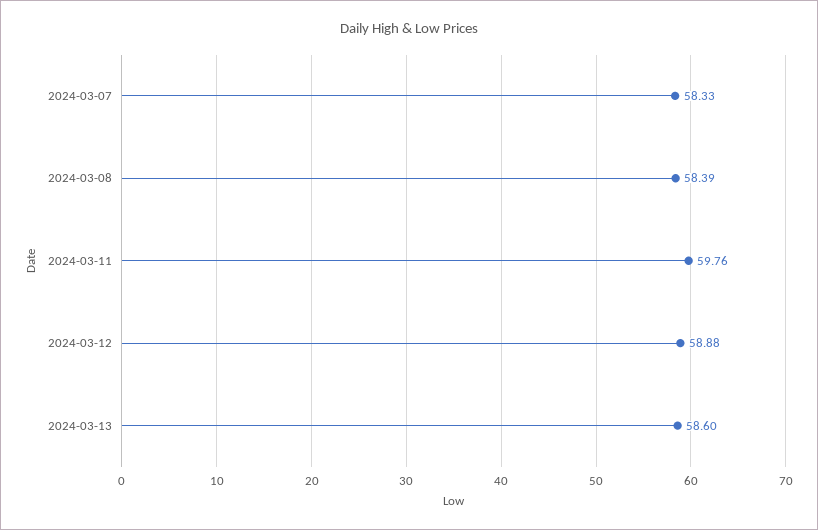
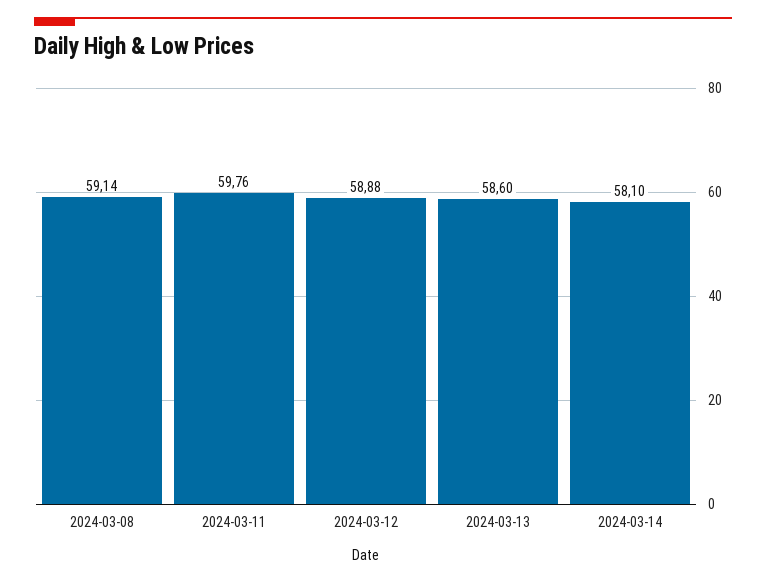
2024-03-07: 58.33 -> none
2024-03-08: 58.39 -> 59.14
2024-03-14: none -> 58.1

